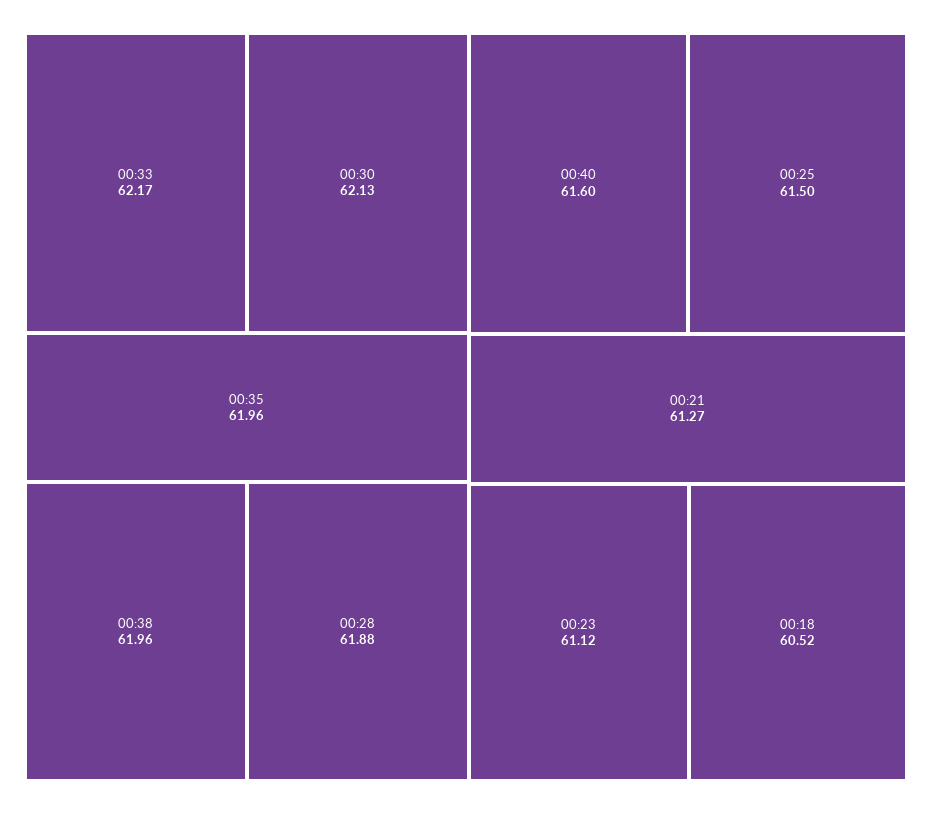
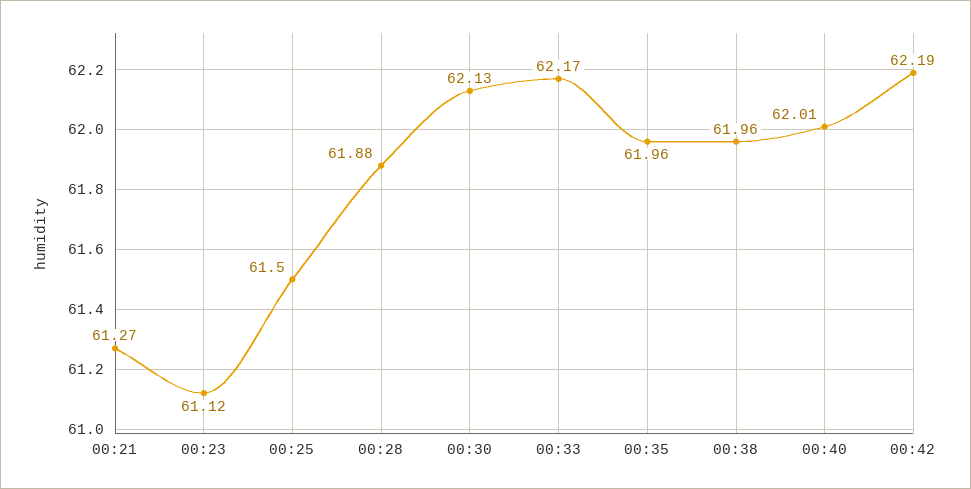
00:40: 61.6 -> 62.01
00:18: 60.52 -> none
00:42: none -> 62.19

